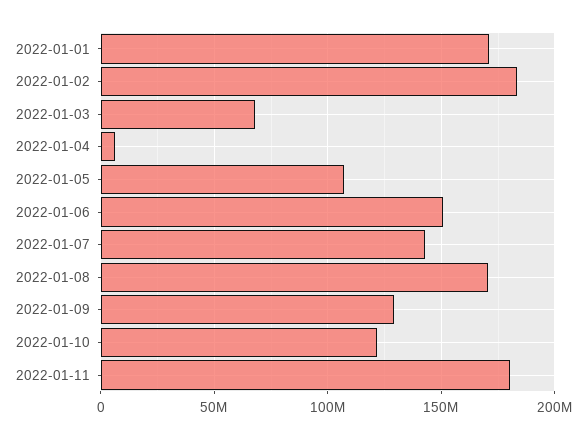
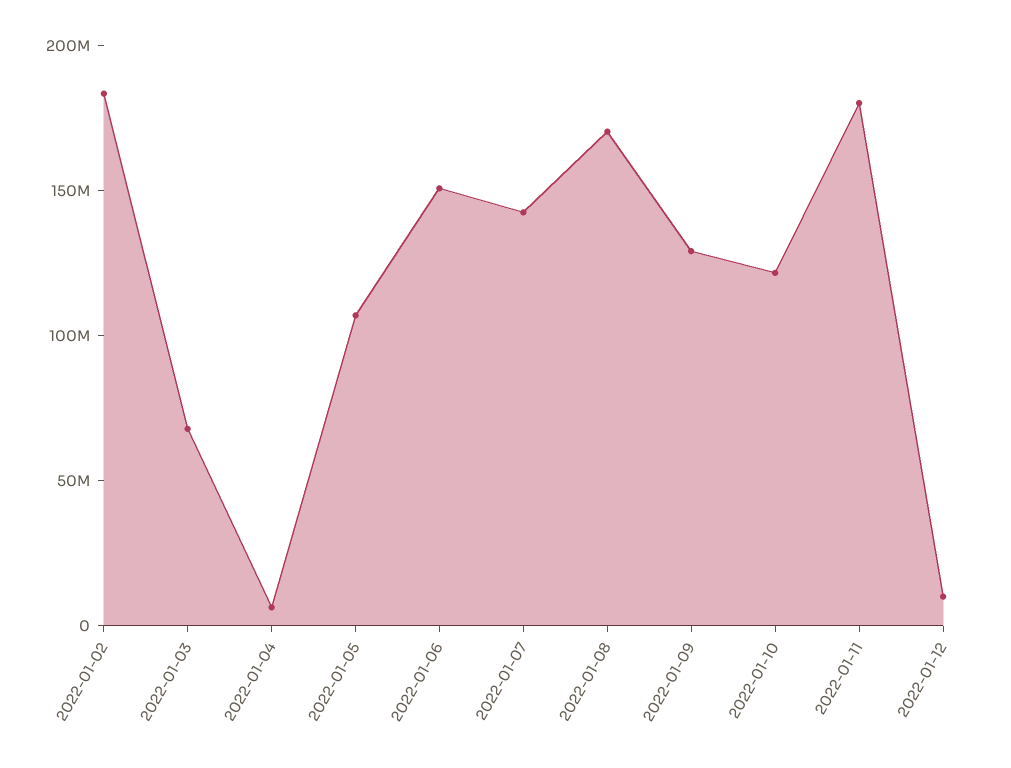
2022-01-01: 170000000 -> none
2022-01-12: none -> 10000000

